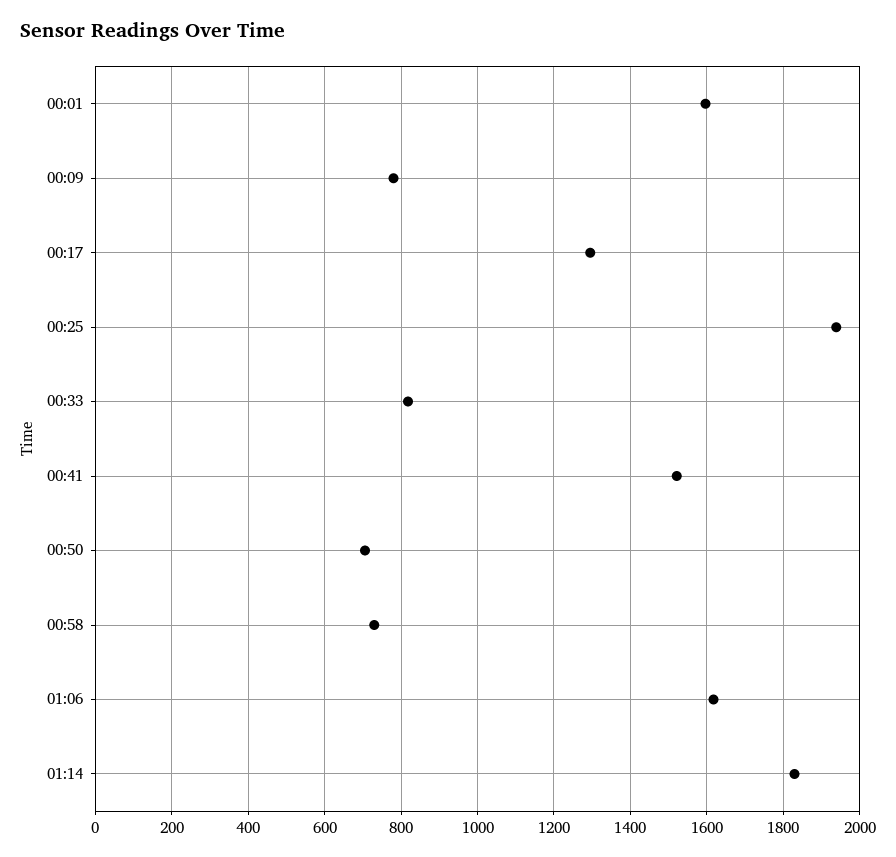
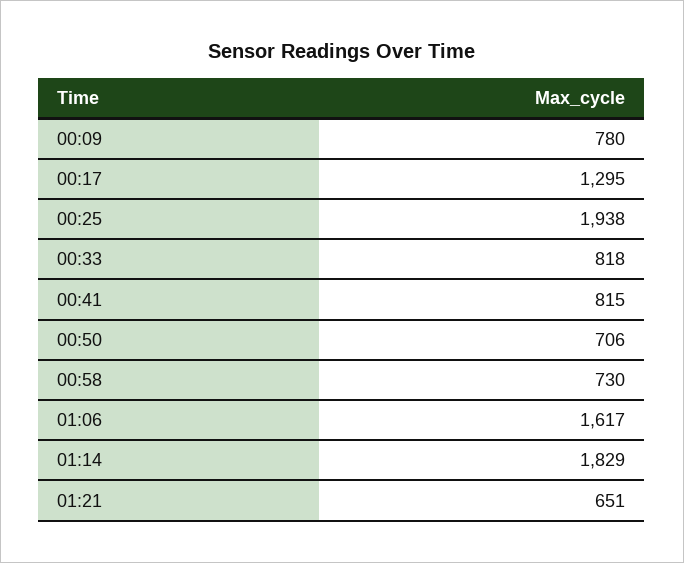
00:01: 1600 -> none
00:41: 1520 -> 815
01:21: none -> 651

